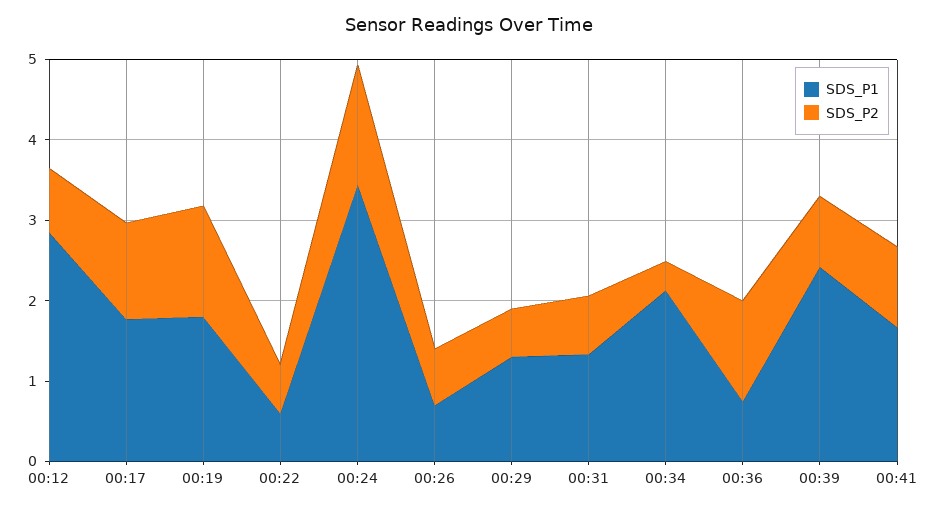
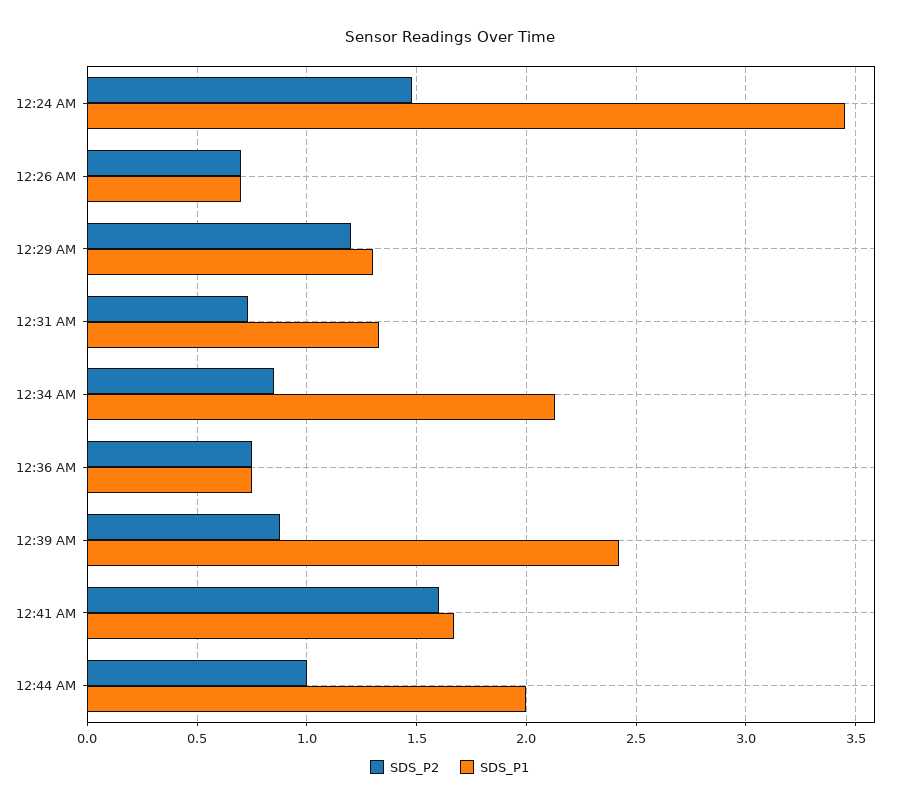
SDS_P1, 00:12: 2.8 -> none
SDS_P2, 00:12: 0.8 -> none
SDS_P1, 00:17: 1.8 -> none
SDS_P2, 00:17: 1.2 -> none
SDS_P1, 00:19: 1.8 -> none
SDS_P2, 00:19: 1.4 -> none
SDS_P1, 00:22: 0.6 -> none
SDS_P2, 00:22: 0.6 -> none
SDS_P2, 00:29: 0.6 -> 1.2
SDS_P2, 00:34: 0.4 -> 0.85
SDS_P2, 00:36: 1.2 -> 0.75
SDS_P2, 00:41: 1 -> 1.6
SDS_P2, 12:44 AM: none -> 1
SDS_P1, 12:44 AM: none -> 2

